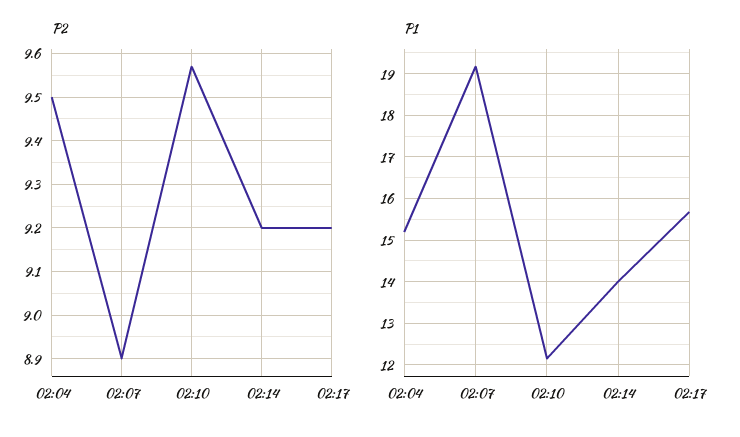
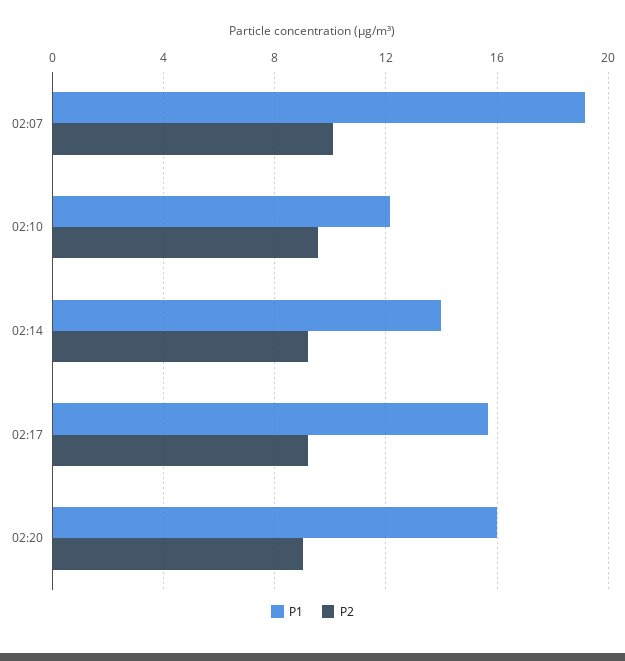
P2, 02:04: 9.5 -> none
P2, 02:07: 8.9 -> 10
P1, 02:04: 15.2 -> none
P1, 02:20: none -> 16
P2, 02:20: none -> 9

